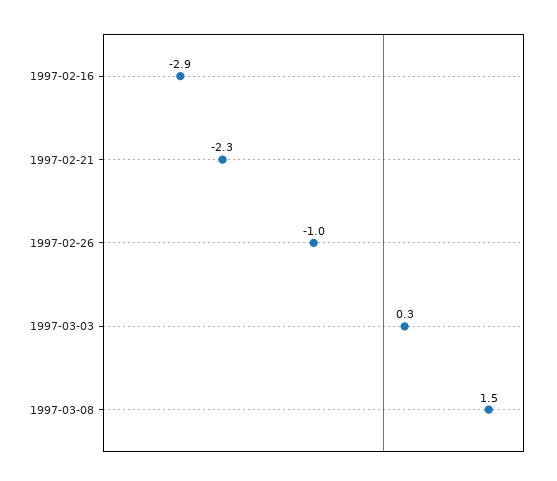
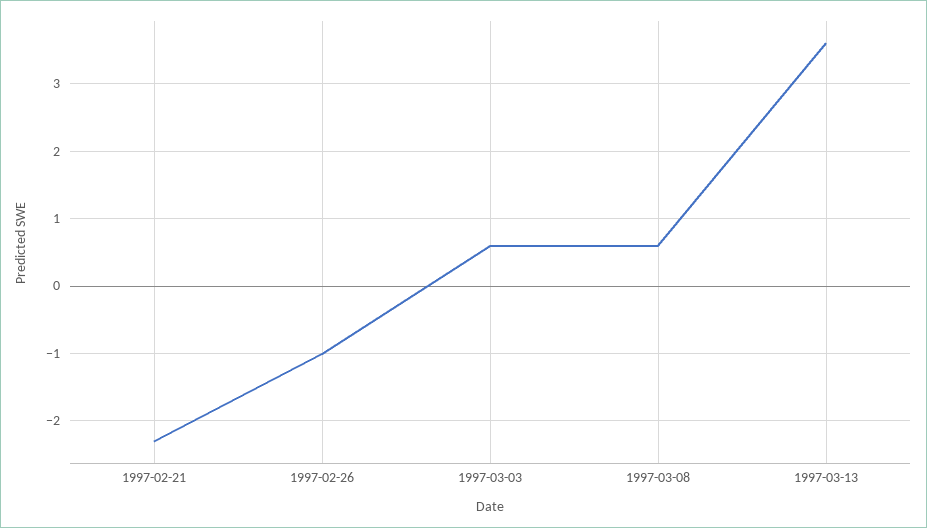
1997-02-16: -2.9 -> none
1997-03-03: 0.3 -> 0.6
1997-03-08: 1.5 -> 0.6
1997-03-13: none -> 3.6

